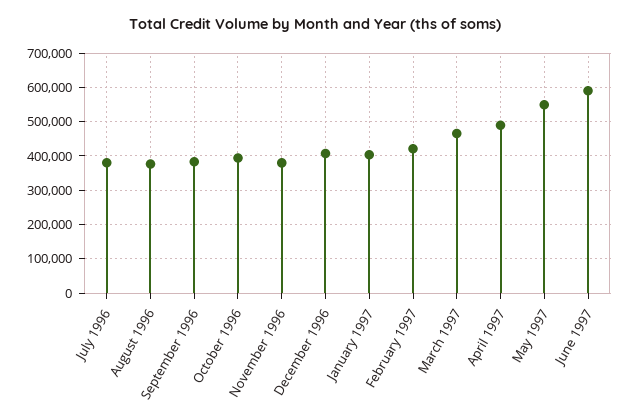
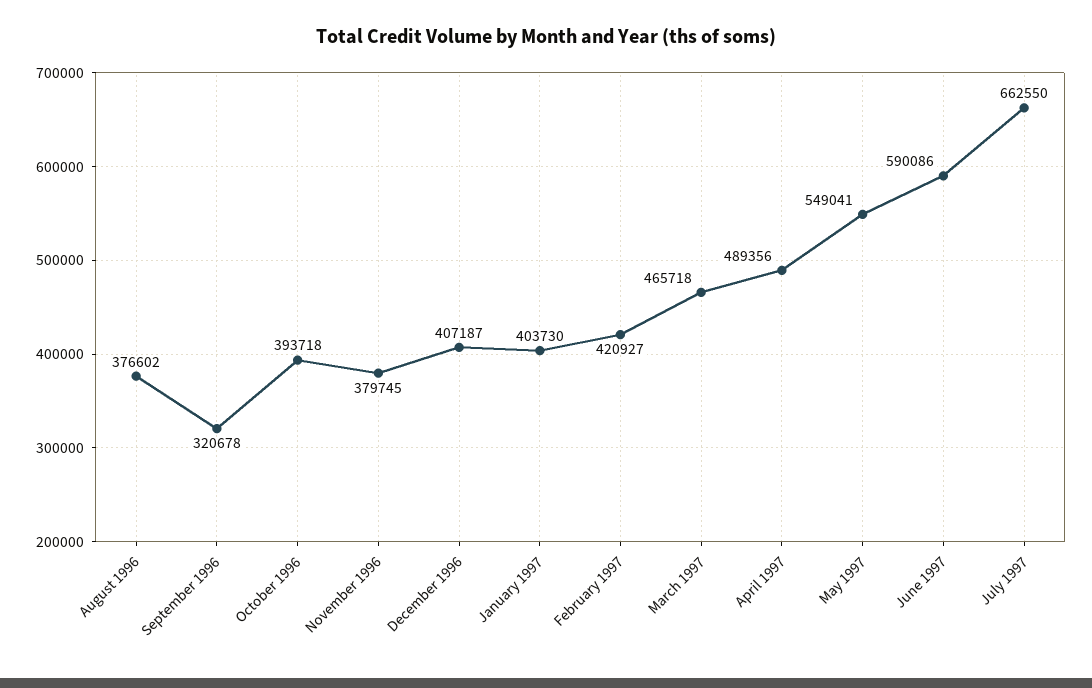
July 1996: 380000 -> none
September 1996: 380000 -> 320678
July 1997: none -> 662550

